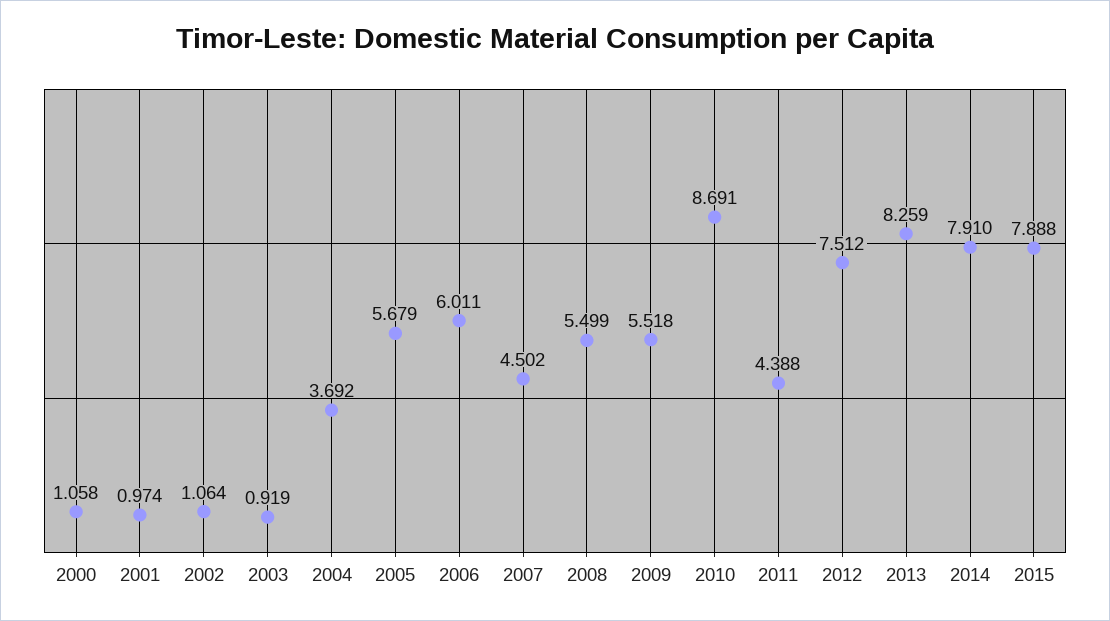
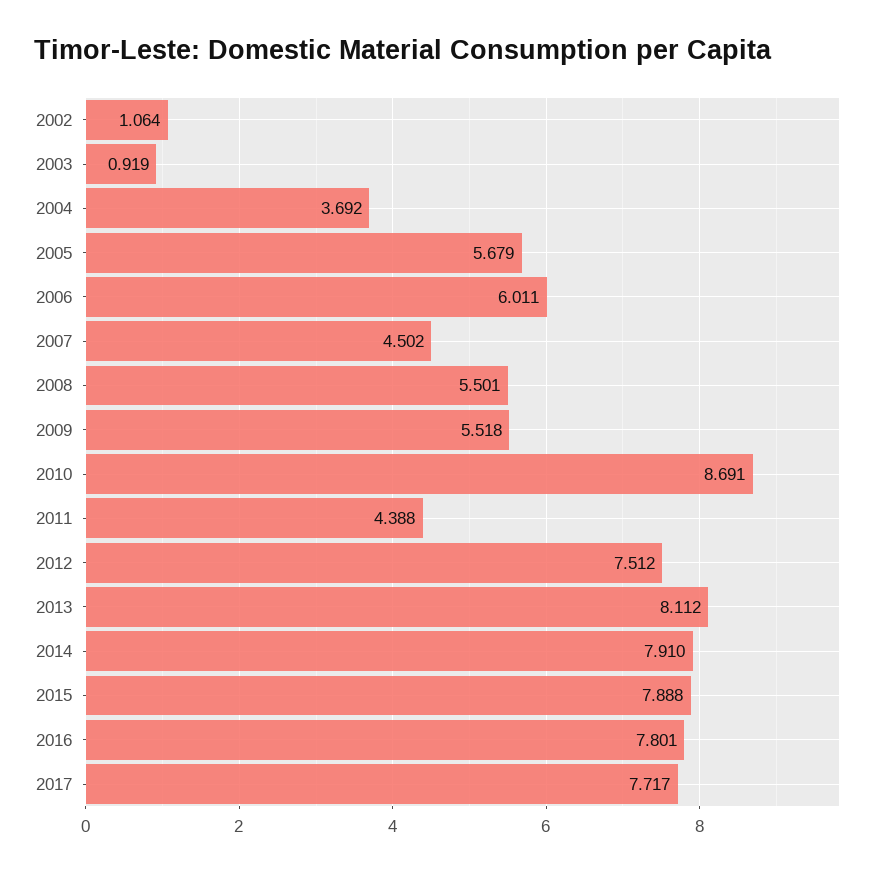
2000: 1.058 -> none
2001: 0.974 -> none
2008: 5.499 -> 5.501
2013: 8.259 -> 8.112
2016: none -> 7.801
2017: none -> 7.717

